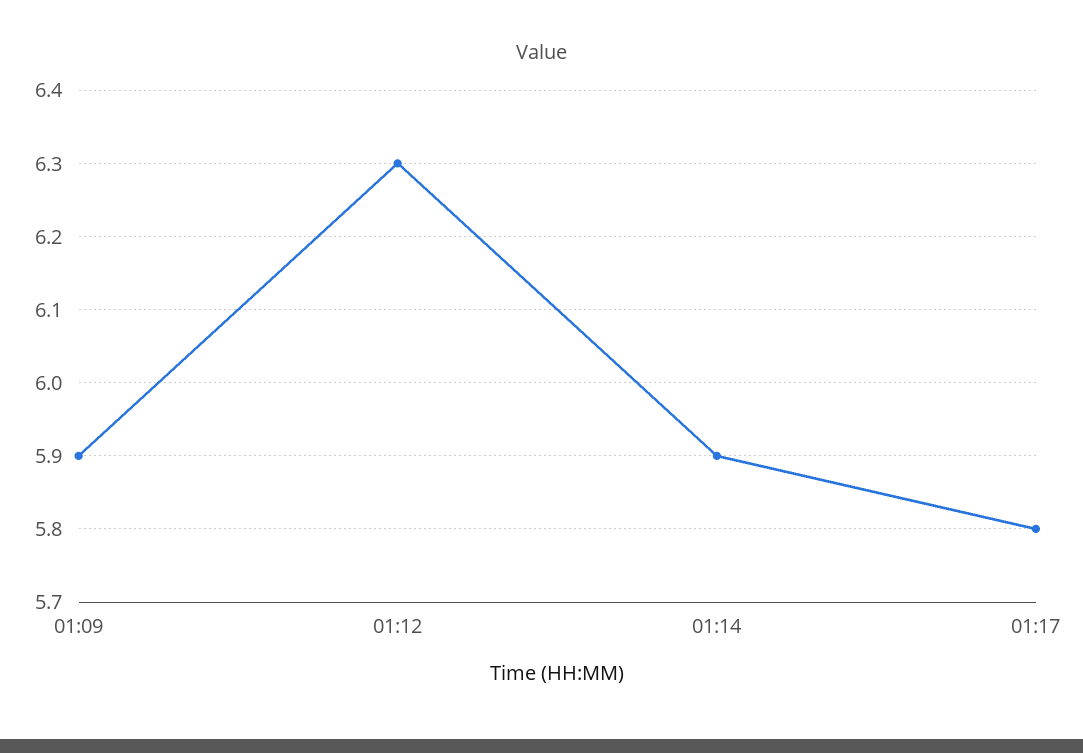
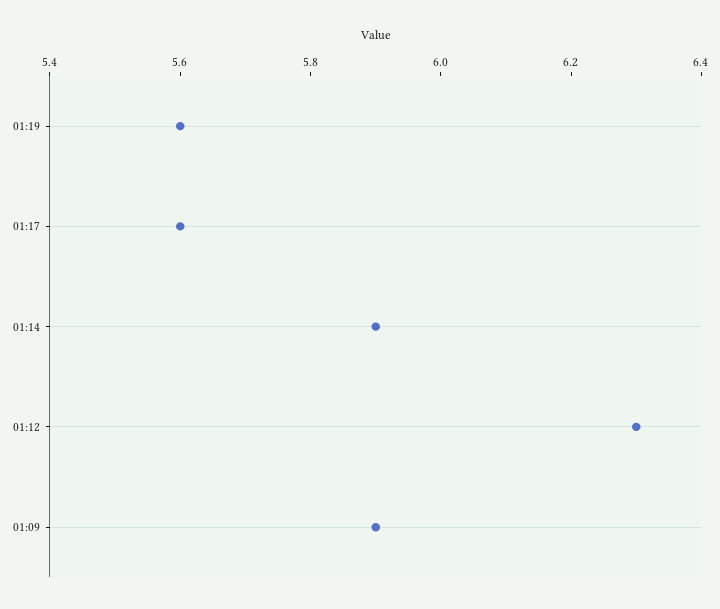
01:17: 5.8 -> 5.6
01:19: none -> 5.6

